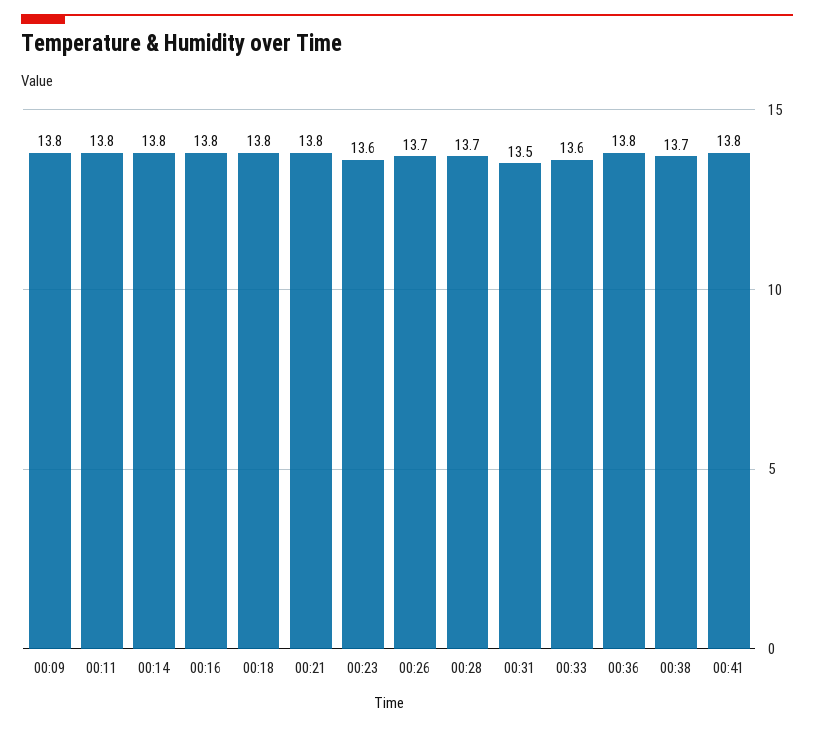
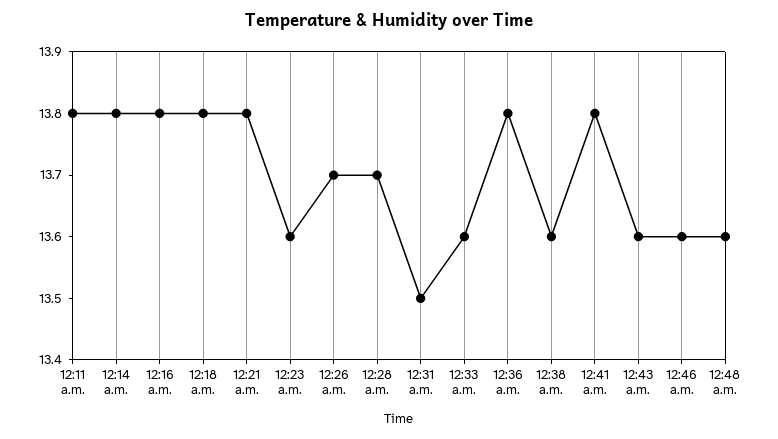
00:09: 13.8 -> none
00:38: 13.7 -> 13.6
12:43 a.m.: none -> 13.6
12:46 a.m.: none -> 13.6
12:48 a.m.: none -> 13.6

